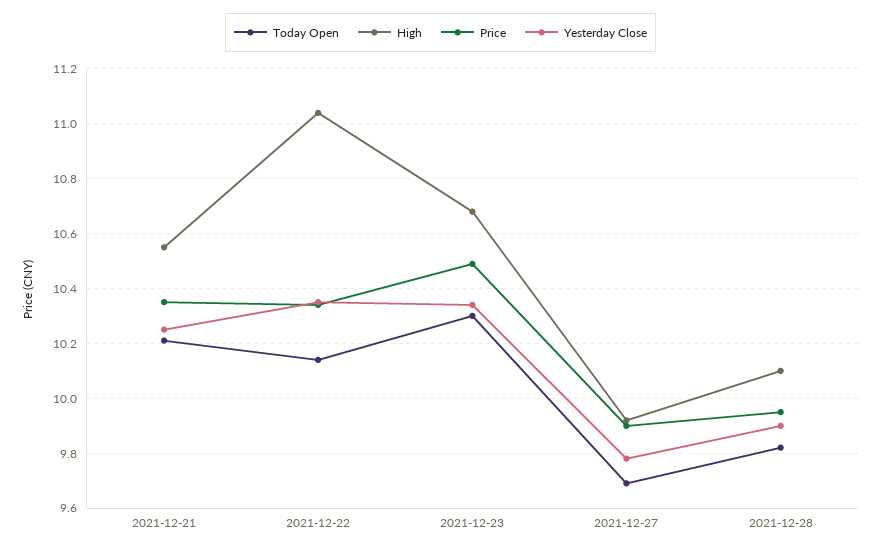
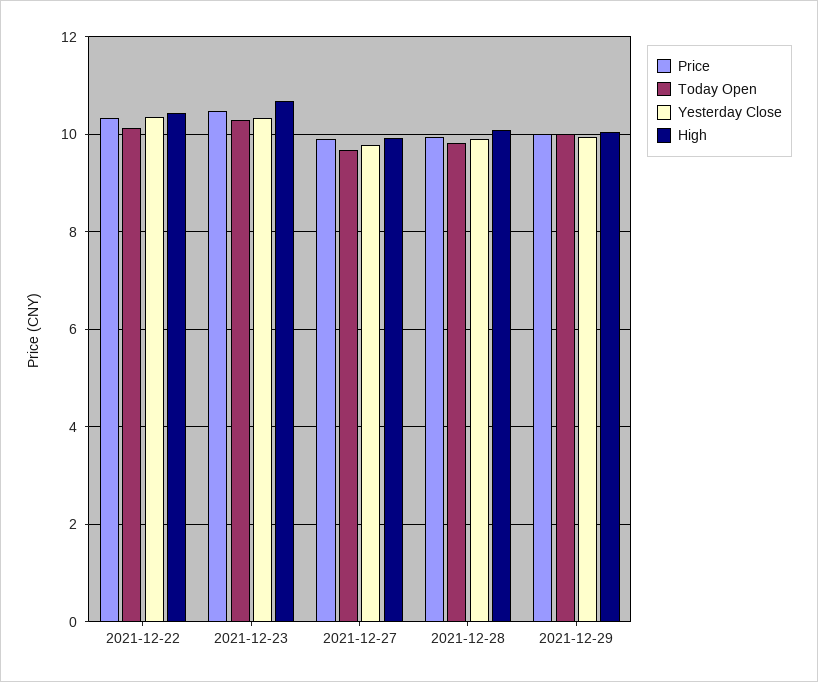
Today Open, 2021-12-21: 10.2 -> none
High, 2021-12-21: 10.55 -> none
Price, 2021-12-21: 10.35 -> none
Yesterday Close, 2021-12-21: 10.25 -> none
High, 2021-12-22: 11.05 -> 10.4
Price, 2021-12-29: none -> 10
Today Open, 2021-12-29: none -> 10
Yesterday Close, 2021-12-29: none -> 10
High, 2021-12-29: none -> 10

